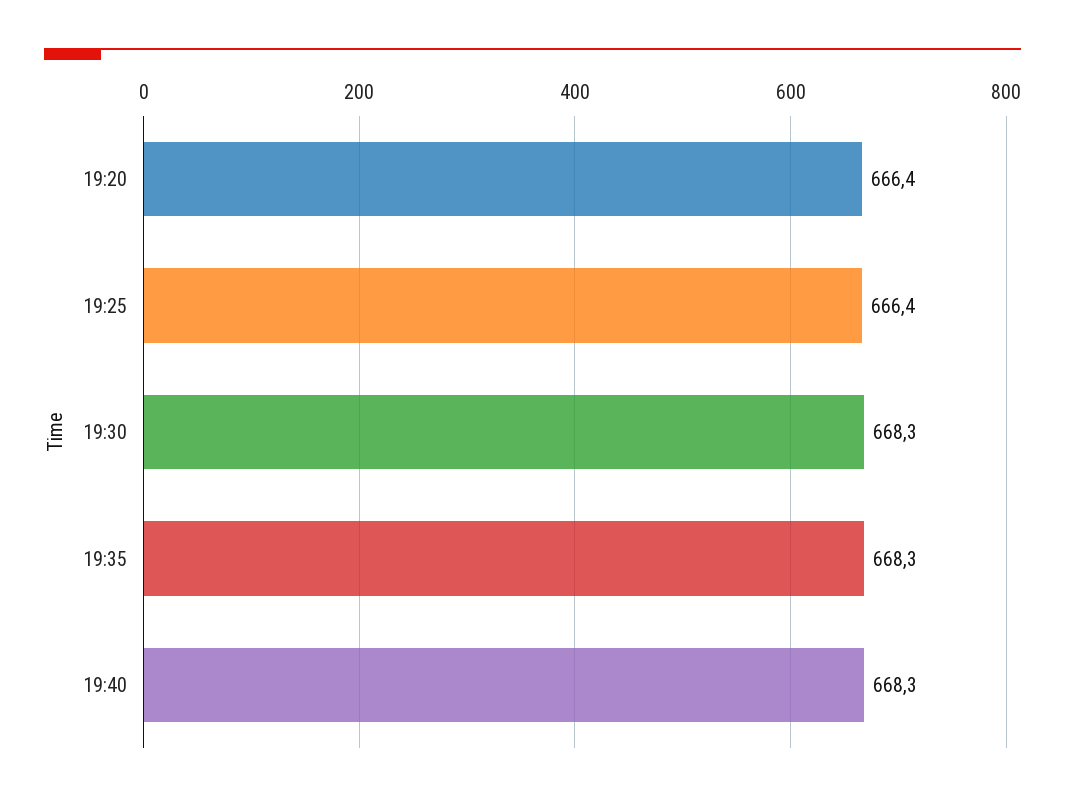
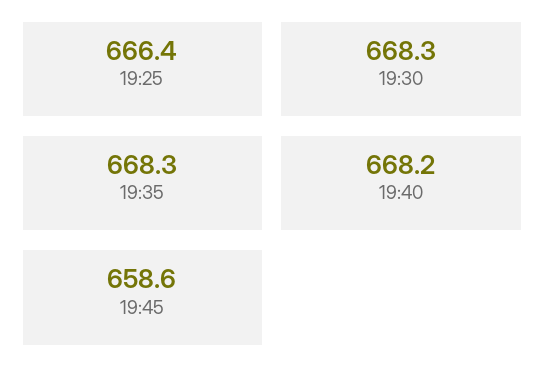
19:20: 666.4 -> none
19:40: 668.3 -> 668.2
19:45: none -> 658.6

